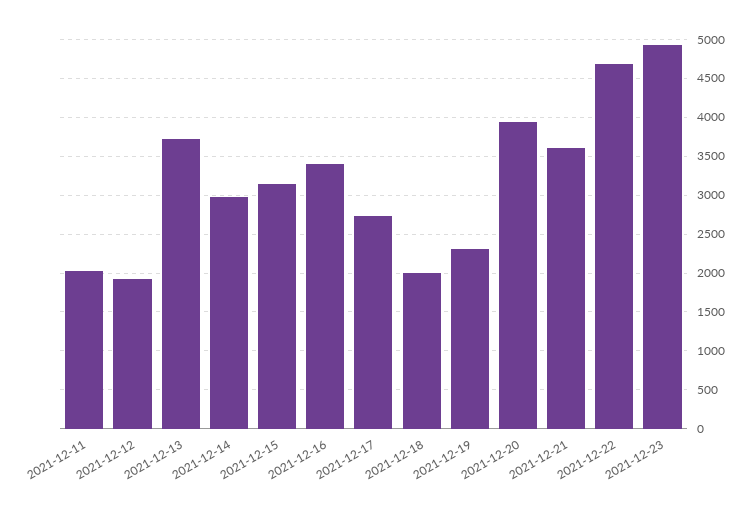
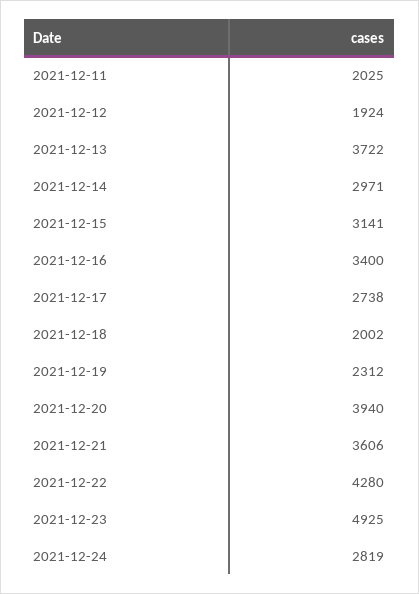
2021-12-22: 4700 -> 4280
2021-12-24: none -> 2819

